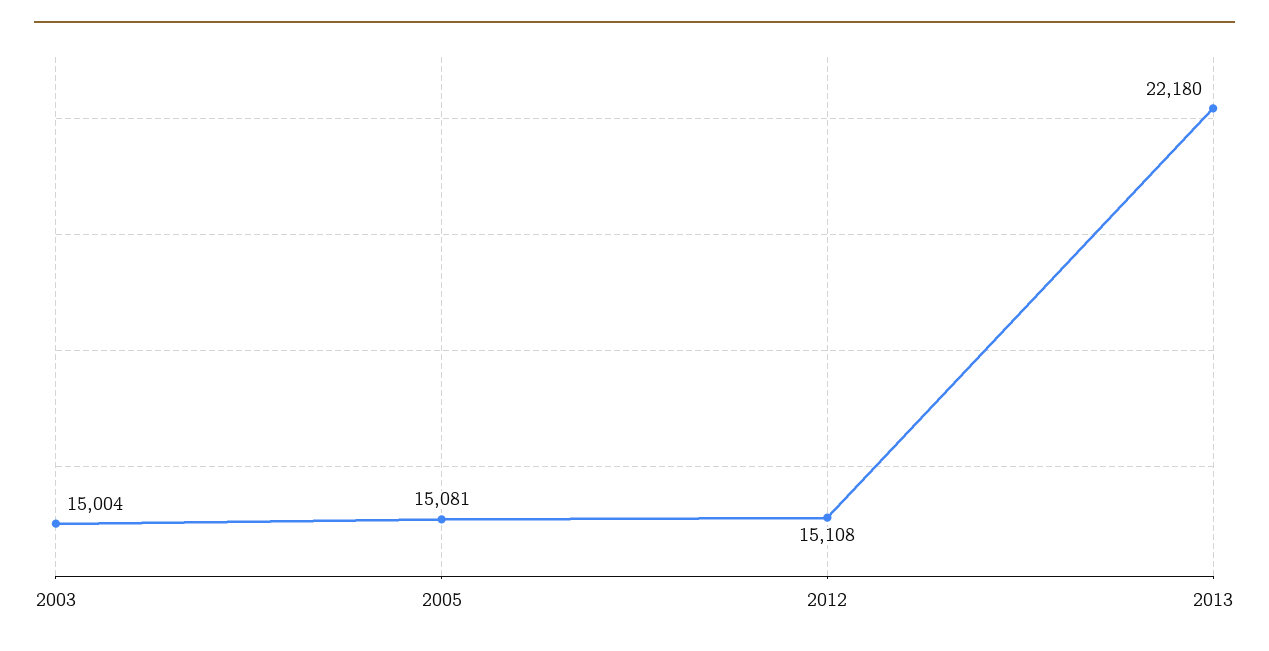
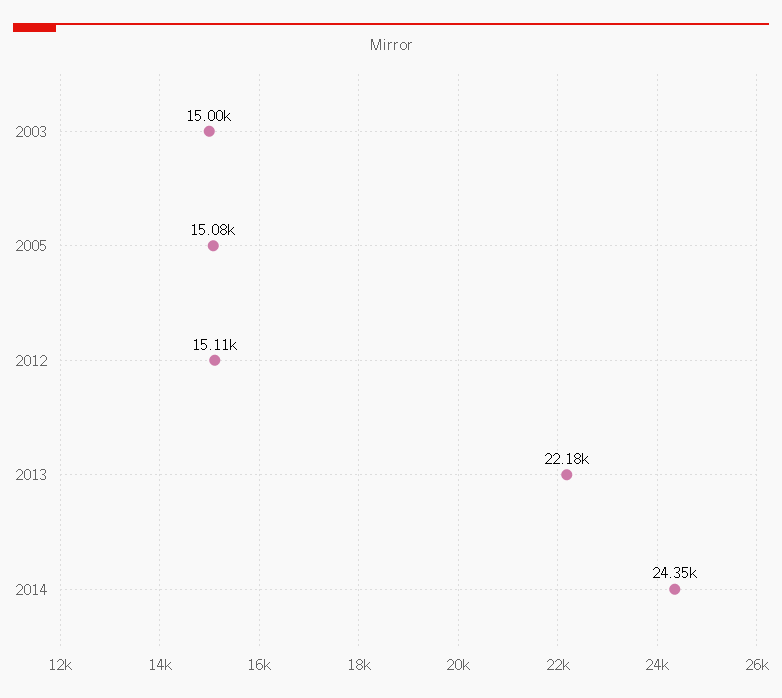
2014: none -> 24350

